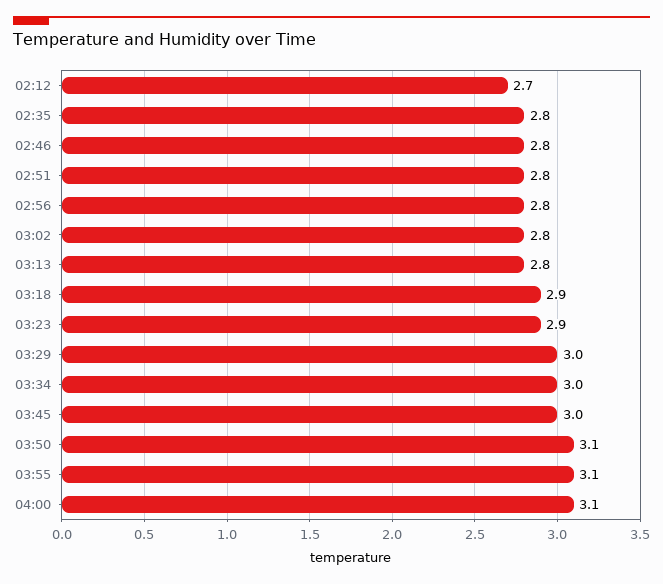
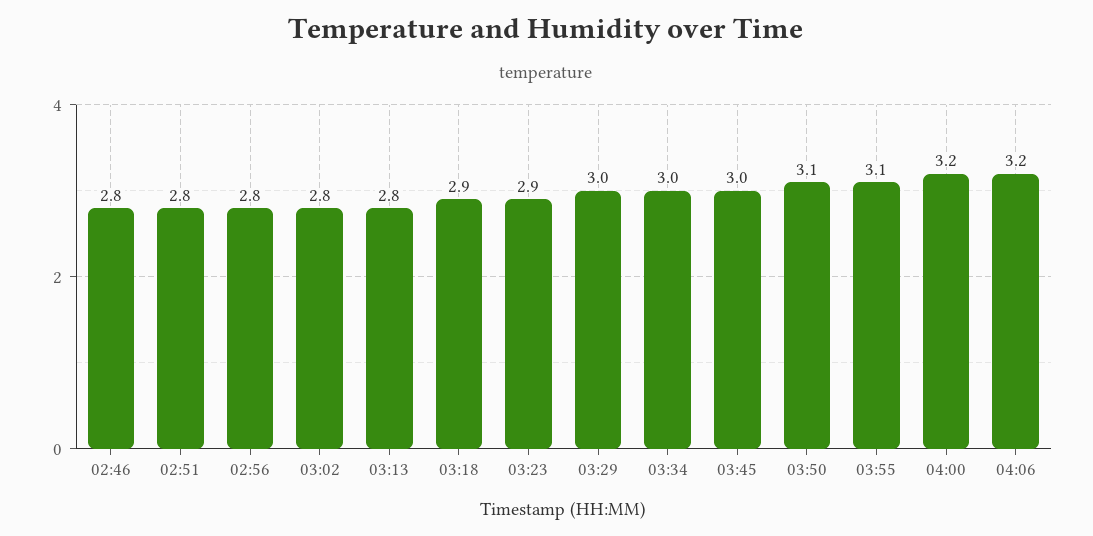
02:12: 2.7 -> none
02:35: 2.8 -> none
04:00: 3.1 -> 3.2
04:06: none -> 3.2

